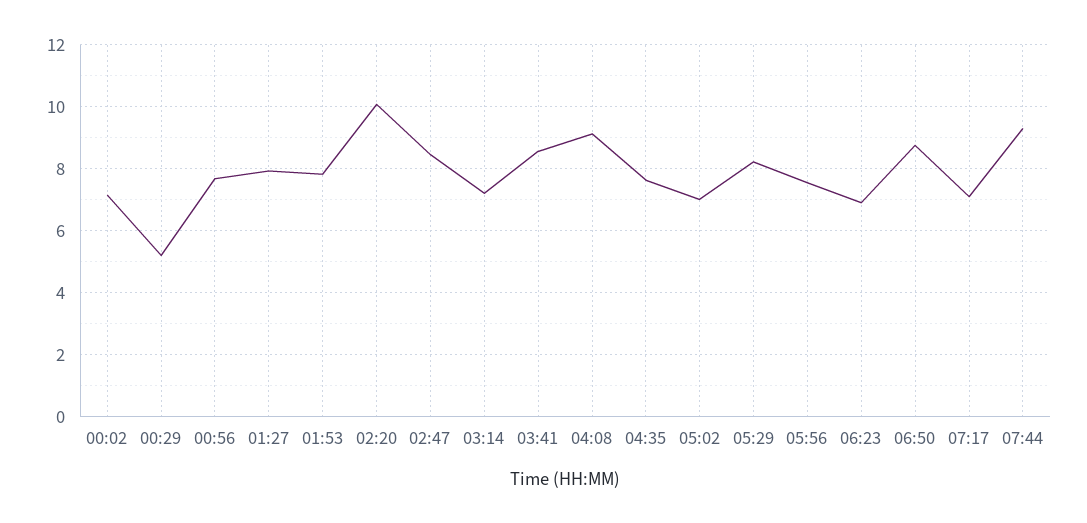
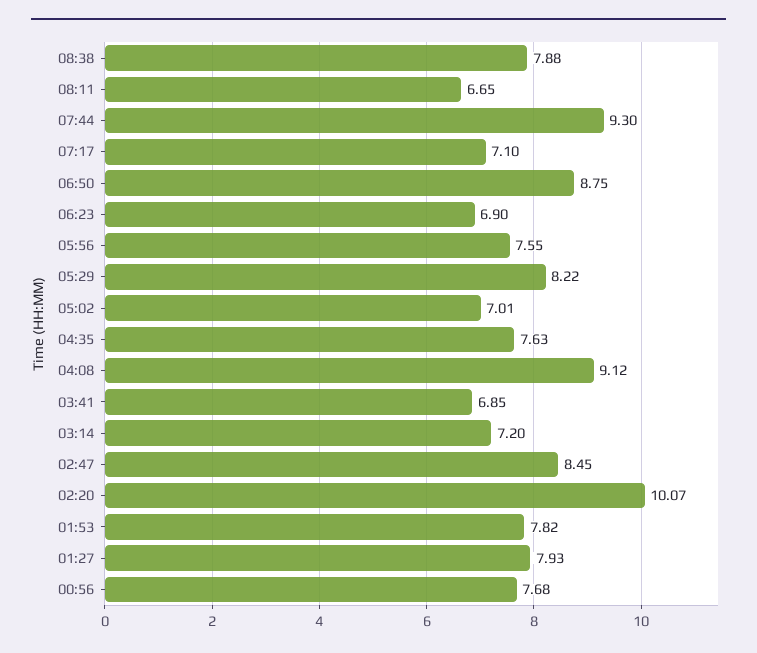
00:02: 7.2 -> none
00:29: 5.2 -> none
03:41: 8.6 -> 6.85
08:38: none -> 7.88
08:11: none -> 6.65

